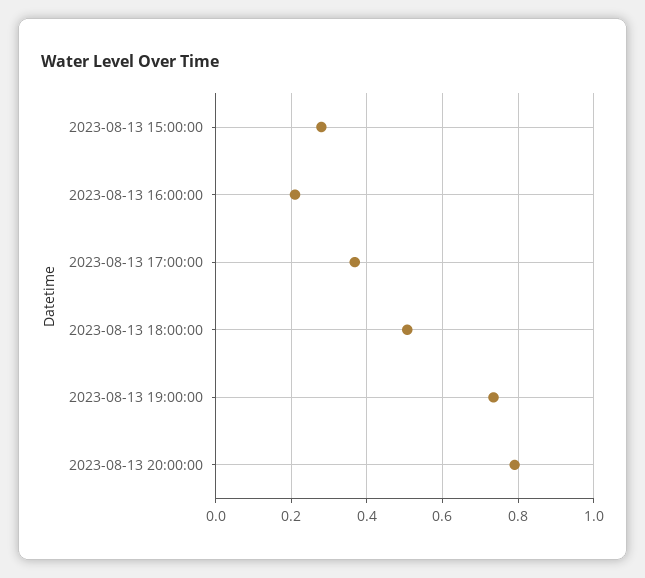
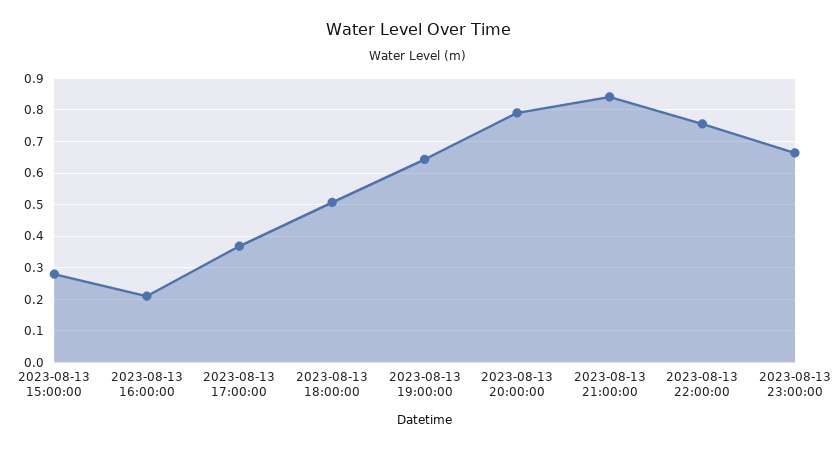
2023-08-13 19:00:00: 0.74 -> 0.64
2023-08-13 21:00:00: none -> 0.84
2023-08-13 22:00:00: none -> 0.76
2023-08-13 23:00:00: none -> 0.66

